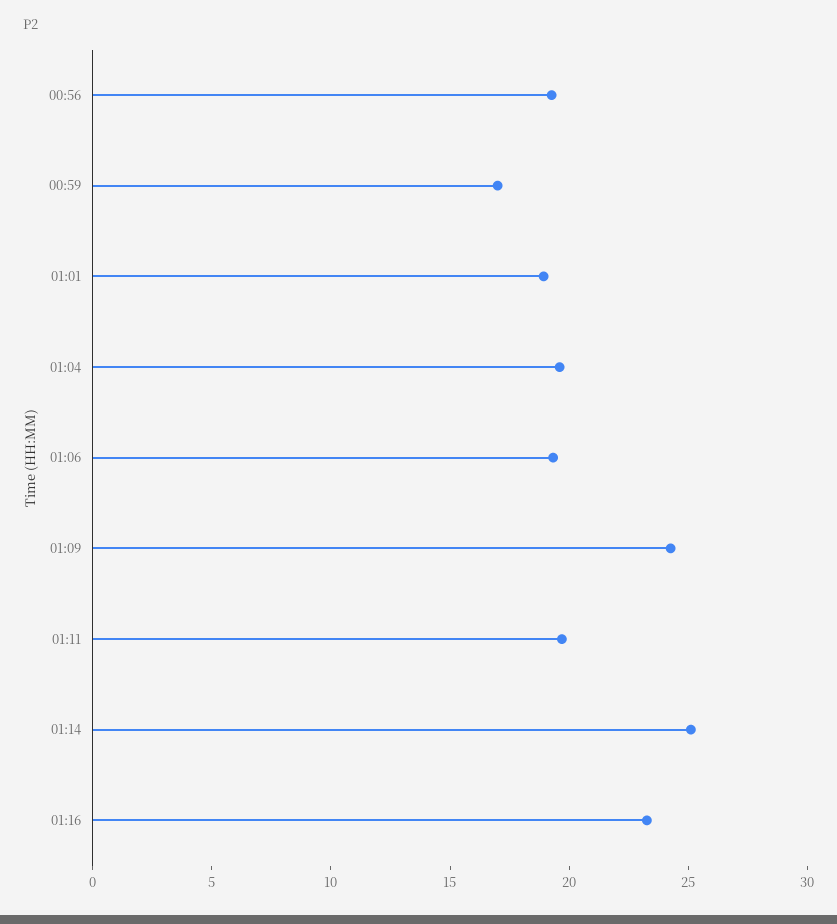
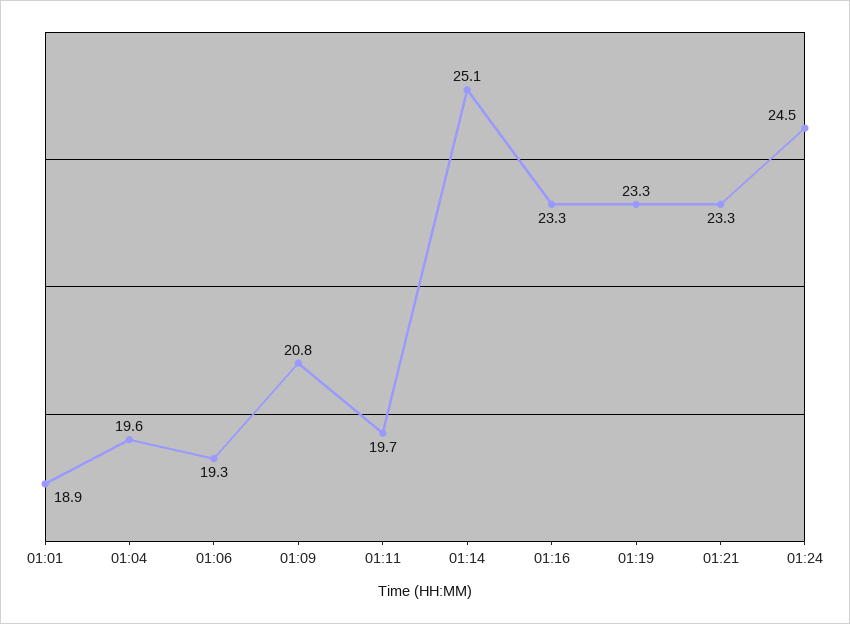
00:56: 19 -> none
00:59: 17 -> none
01:09: 24 -> 20.8
01:19: none -> 23.3
01:21: none -> 23.3
01:24: none -> 24.5

